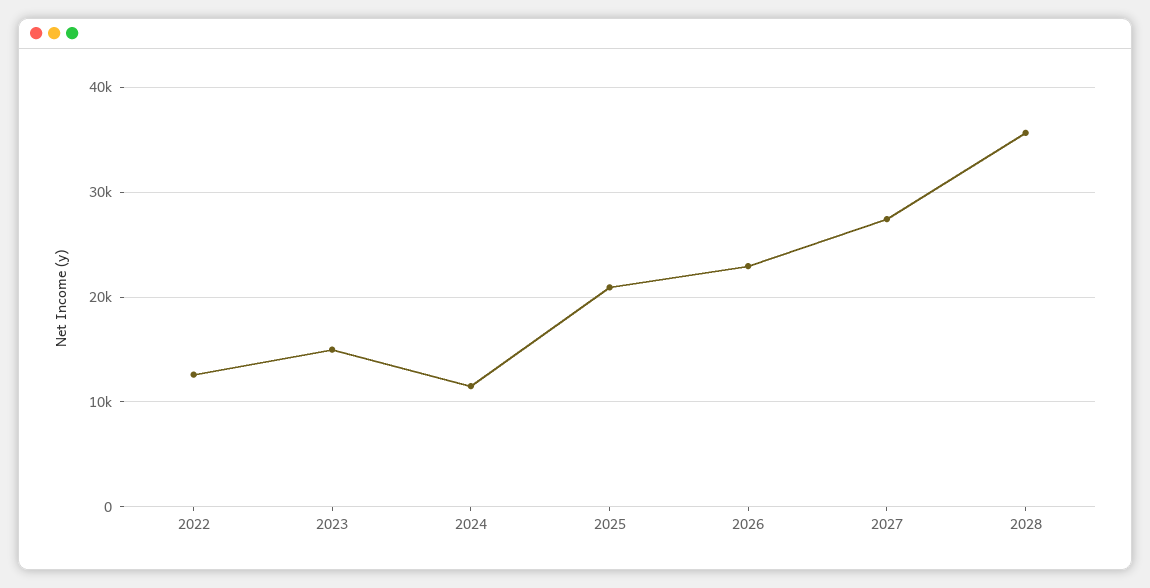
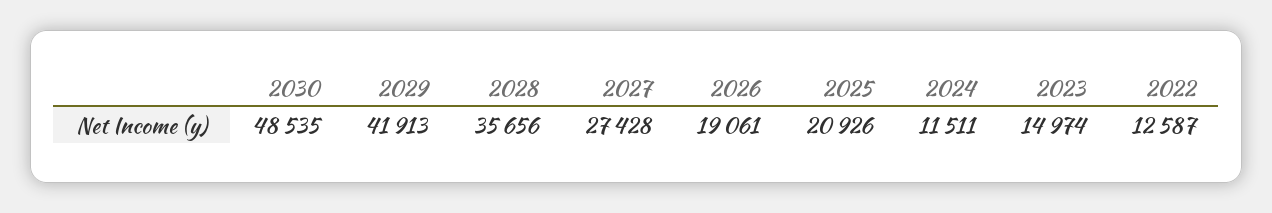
2026: 23000 -> 19061
2030: none -> 48535
2029: none -> 41913

